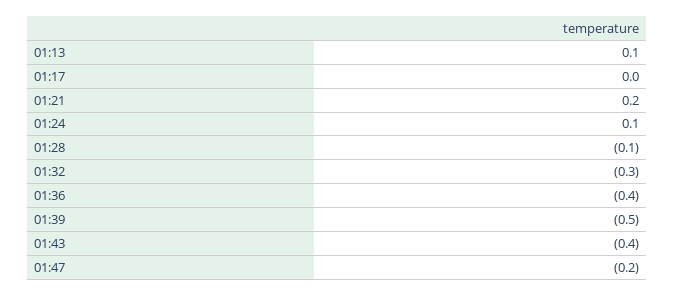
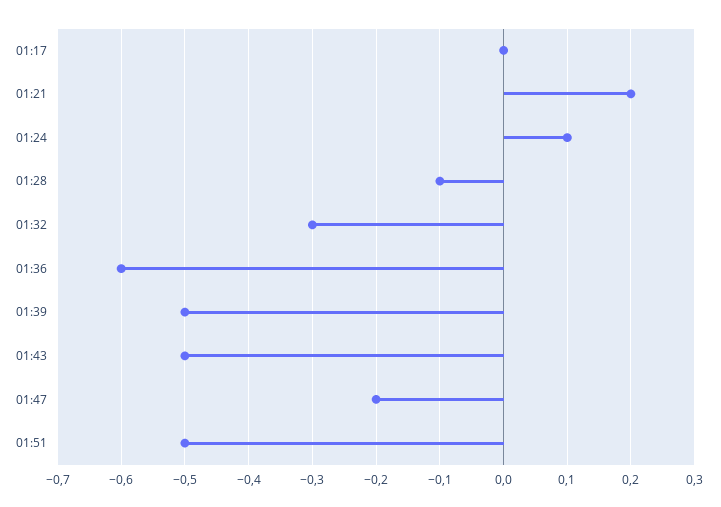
01:13: 0.1 -> none
01:36: -0.4 -> -0.6
01:43: -0.4 -> -0.5
01:51: none -> -0.5

